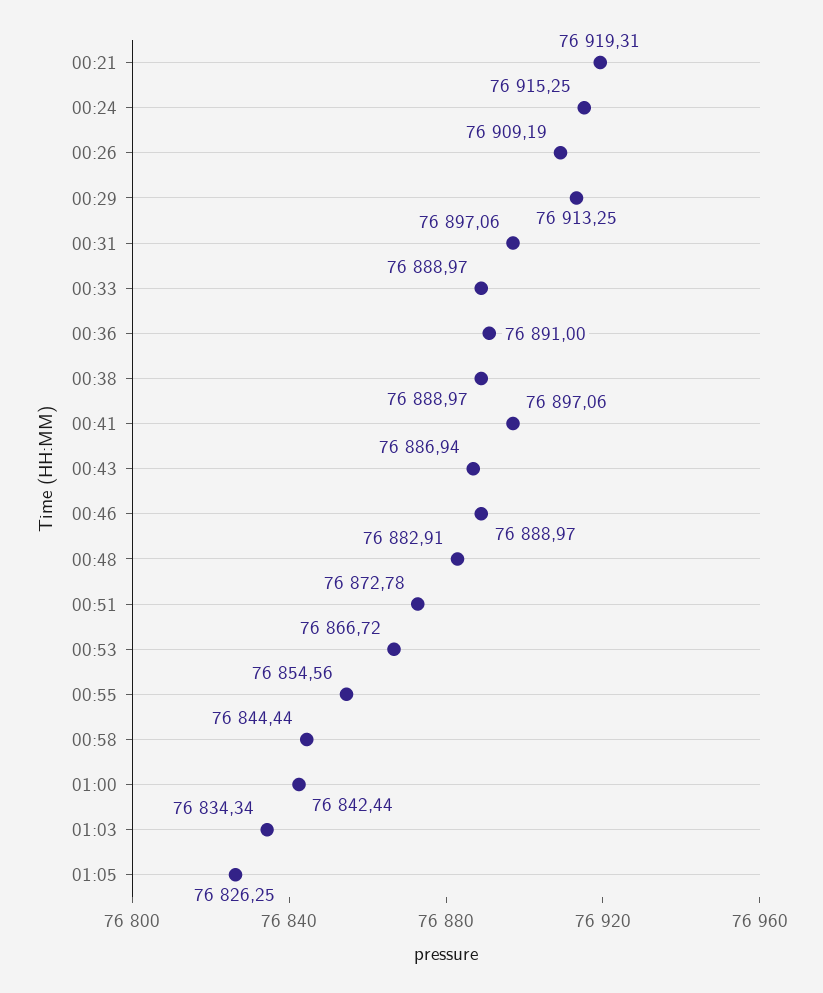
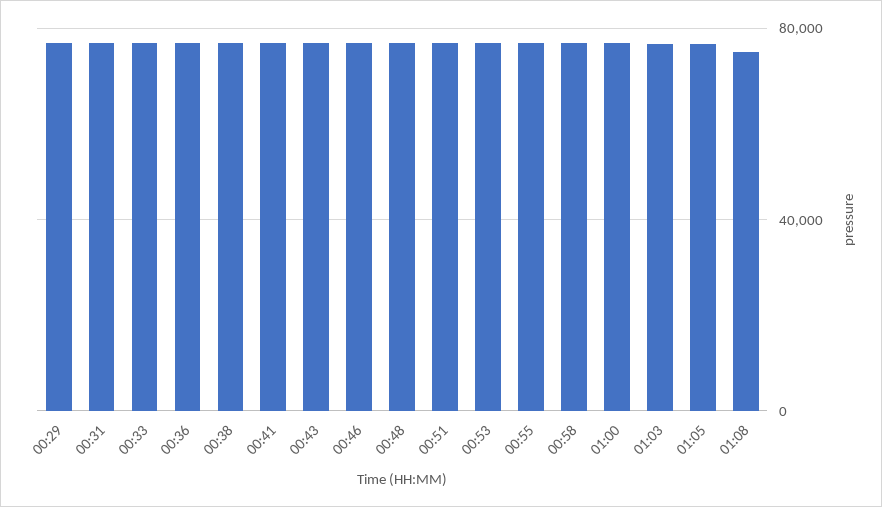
00:21: 76919.31 -> none
00:24: 76915.25 -> none
00:26: 76909.19 -> none
01:08: none -> 75000

